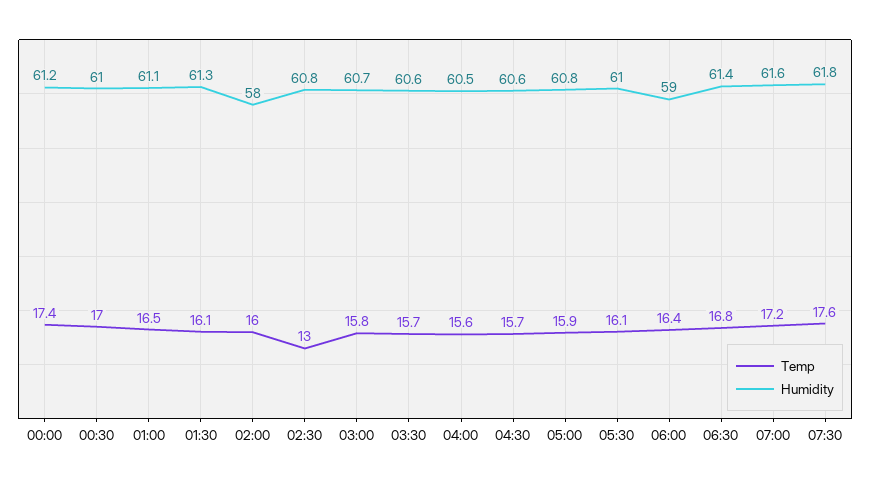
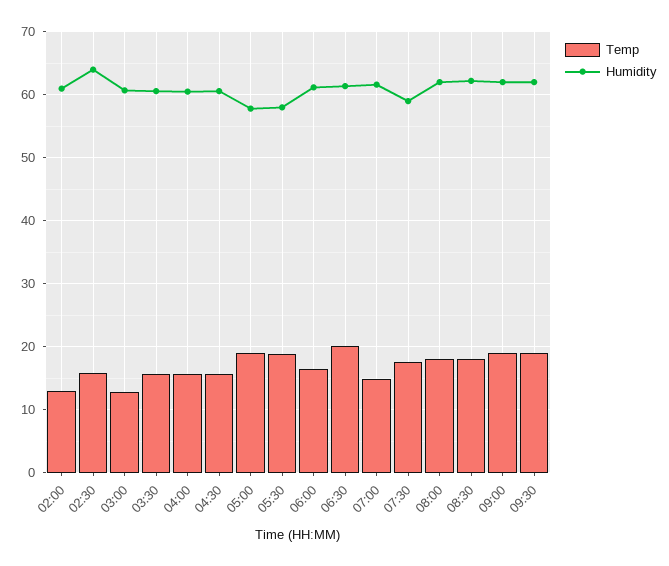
Temp, 00:00: 17.4 -> none
Humidity, 00:00: 61.2 -> none
Temp, 00:30: 17 -> none
Humidity, 00:30: 61 -> none
Temp, 01:00: 16.5 -> none
Humidity, 01:00: 61.1 -> none
Temp, 01:30: 16.1 -> none
Humidity, 01:30: 61.3 -> none
Temp, 02:00: 16 -> 13
Humidity, 02:00: 58 -> 61
Temp, 02:30: 13 -> 16
Humidity, 02:30: 60.8 -> 64
Temp, 03:00: 15.8 -> 13
Temp, 05:00: 15.9 -> 19
Humidity, 05:00: 60.8 -> 58
Temp, 05:30: 16.1 -> 19
Humidity, 05:30: 61 -> 58
Humidity, 06:00: 59 -> 61
Temp, 06:30: 16.8 -> 20
Temp, 07:00: 17.2 -> 15
Humidity, 07:30: 61.8 -> 59
Temp, 08:00: none -> 18
Humidity, 08:00: none -> 62
Temp, 08:30: none -> 18
Humidity, 08:30: none -> 62
Temp, 09:00: none -> 19
Humidity, 09:00: none -> 62
Temp, 09:30: none -> 19
Humidity, 09:30: none -> 62

